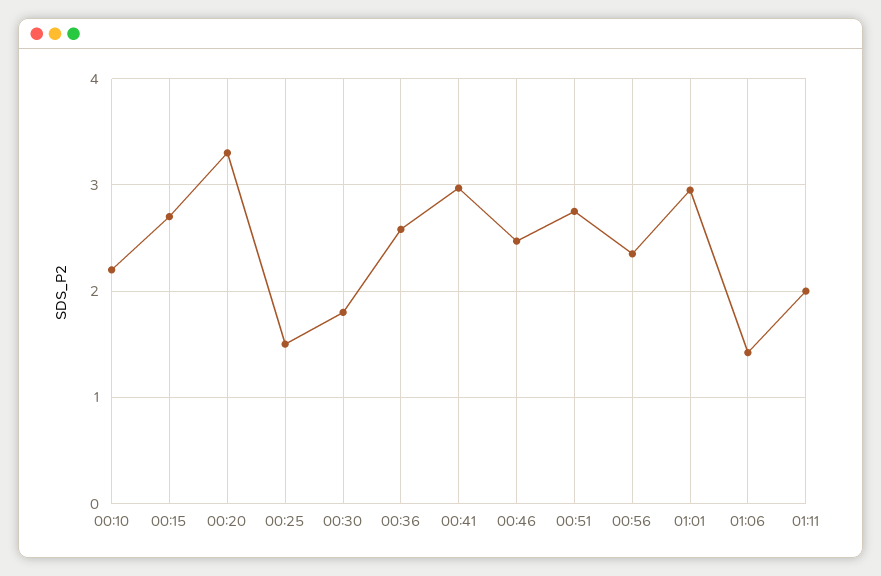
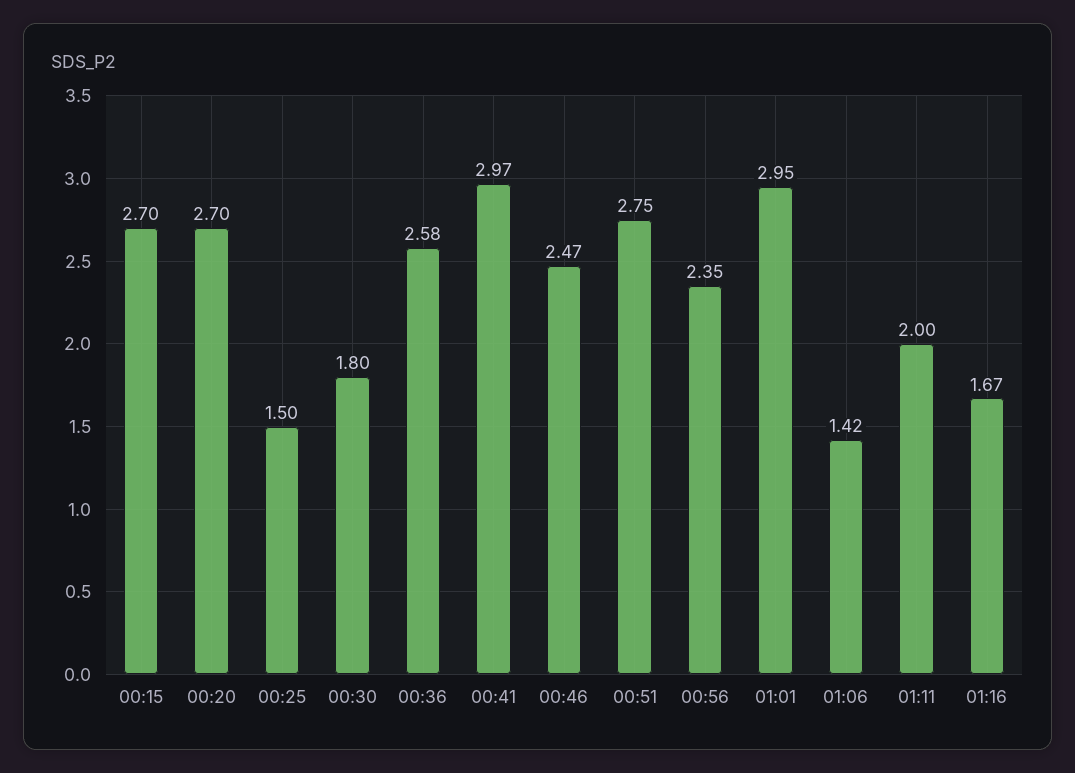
00:10: 2.2 -> none
00:20: 3.3 -> 2.7
01:16: none -> 1.67

